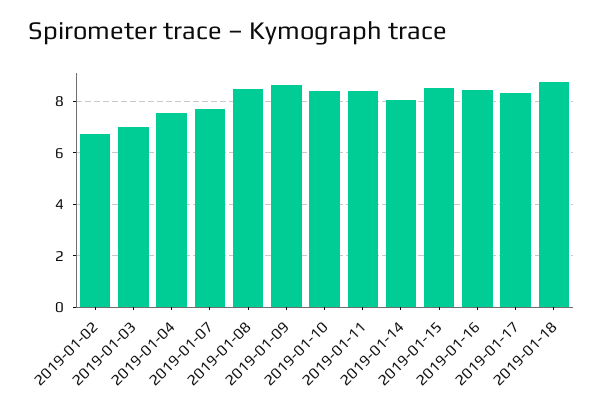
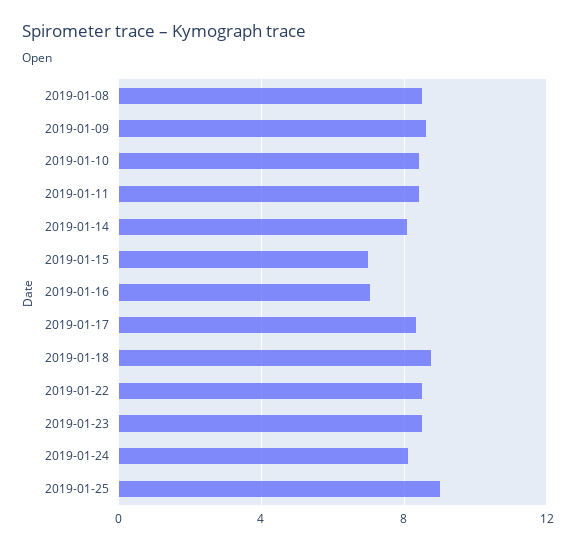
2019-01-02: 6.75 -> none
2019-01-03: 7 -> none
2019-01-04: 7.5 -> none
2019-01-07: 7.75 -> none
2019-01-15: 8.5 -> 7
2019-01-16: 8.5 -> 7
2019-01-22: none -> 8.5
2019-01-23: none -> 8.5
2019-01-24: none -> 8
2019-01-25: none -> 9

